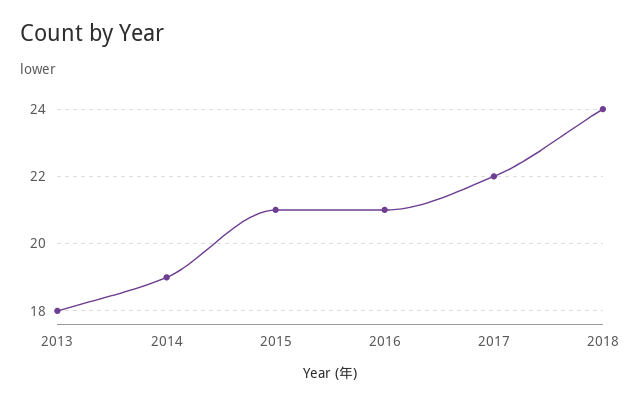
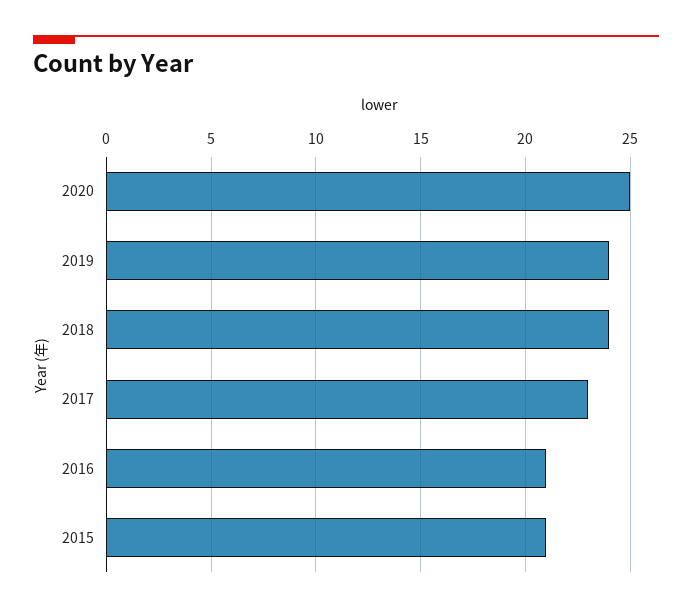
2013: 18 -> none
2014: 19 -> none
2017: 22 -> 23
2020: none -> 25
2019: none -> 24

